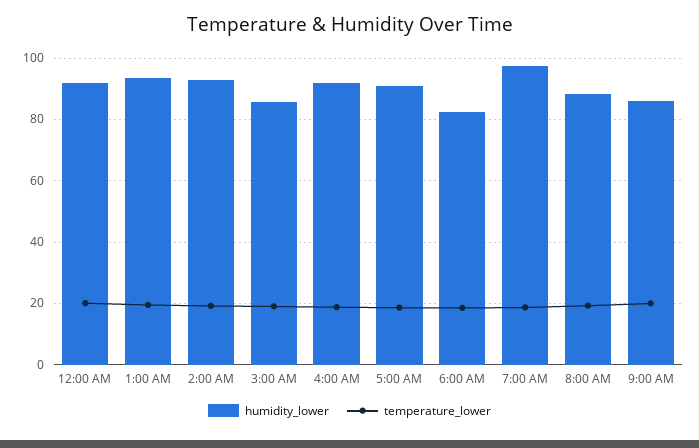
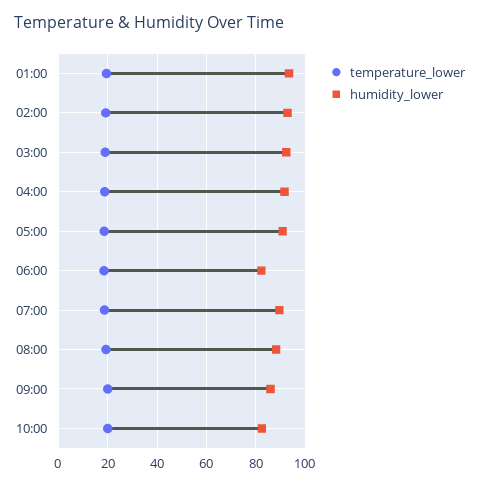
humidity_lower, 12:00 AM: 92 -> none
temperature_lower, 12:00 AM: 20 -> none
humidity_lower, 3:00 AM: 86 -> 92.5
humidity_lower, 7:00 AM: 98 -> 90
temperature_lower, 10:00: none -> 20
humidity_lower, 10:00: none -> 82.5

